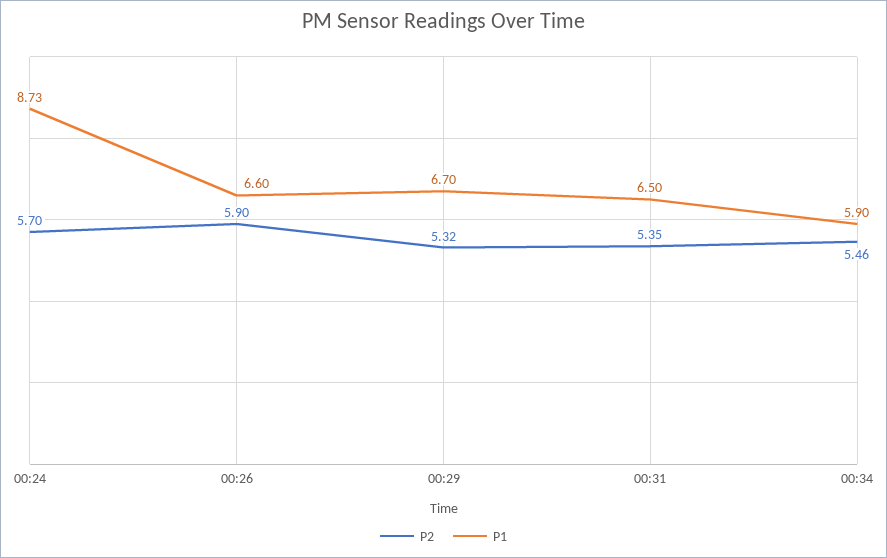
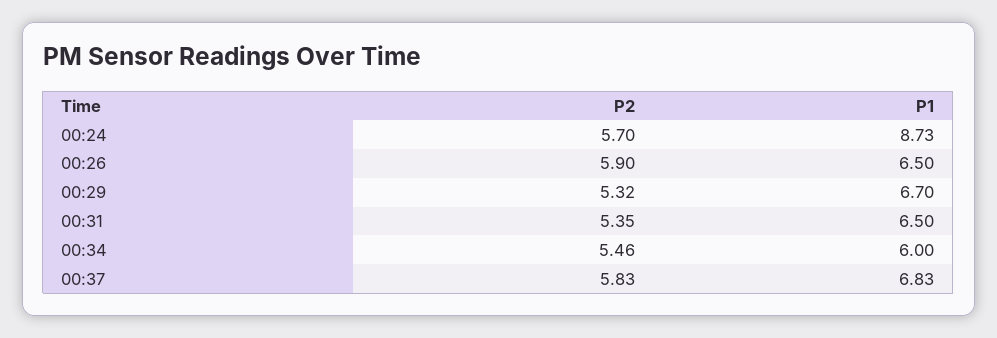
P1, 00:26: 6.6 -> 6.5
P1, 00:34: 5.9 -> 6
P2, 00:37: none -> 5.83
P1, 00:37: none -> 6.83

